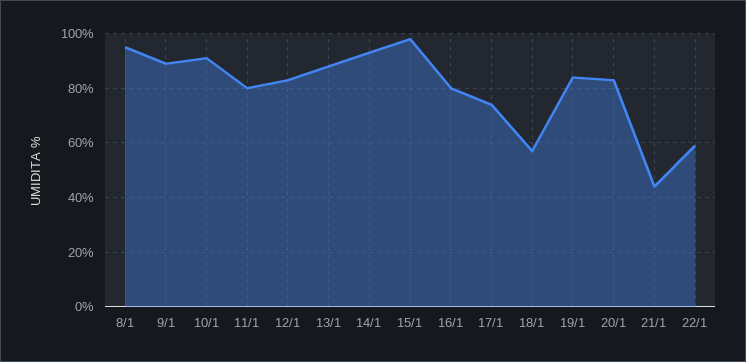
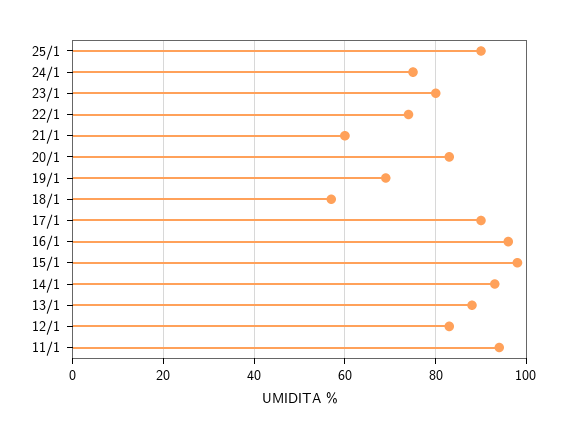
8/1: 95 -> none
9/1: 90 -> none
10/1: 90 -> none
11/1: 80 -> 95
16/1: 80 -> 95
17/1: 75 -> 90
19/1: 85 -> 70
21/1: 45 -> 60
22/1: 60 -> 75
25/1: none -> 90
24/1: none -> 75
23/1: none -> 80

